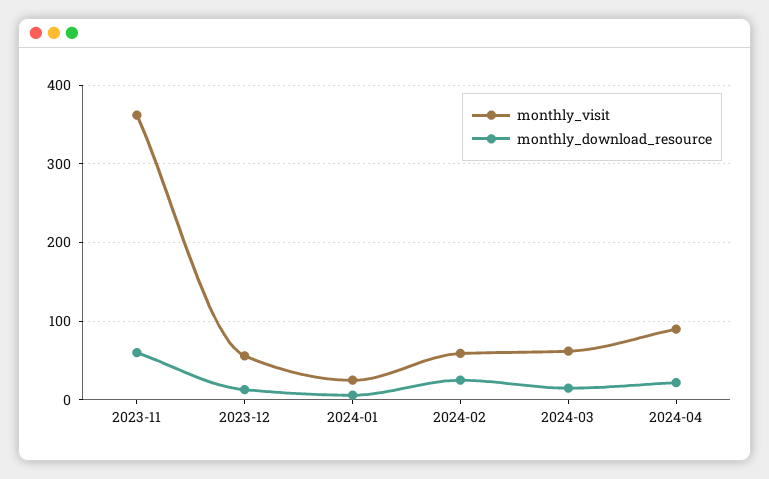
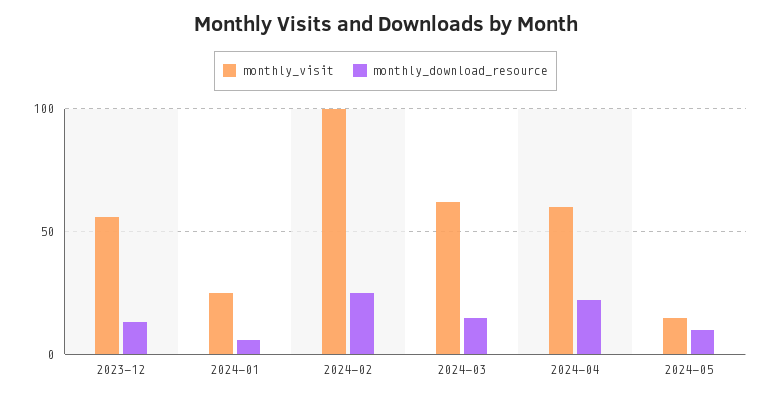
monthly_visit, 2023-11: 360 -> none
monthly_download_resource, 2023-11: 60 -> none
monthly_visit, 2024-02: 60 -> 100
monthly_visit, 2024-04: 90 -> 60
monthly_visit, 2024-05: none -> 15
monthly_download_resource, 2024-05: none -> 10

